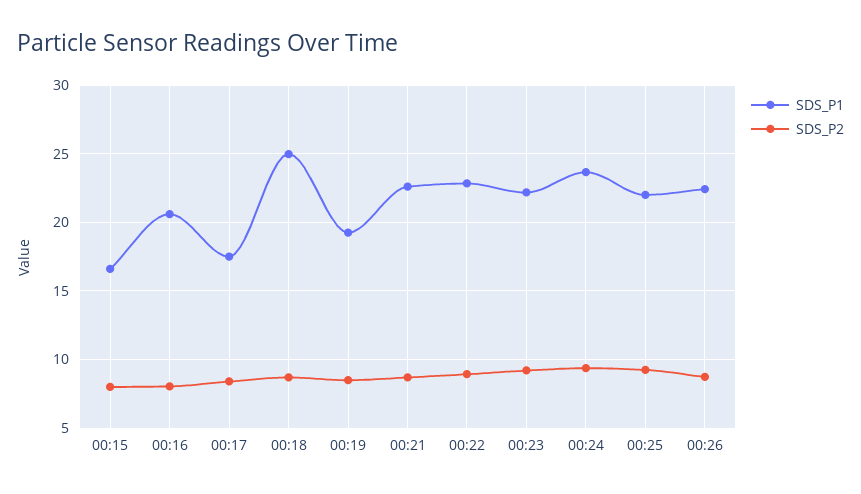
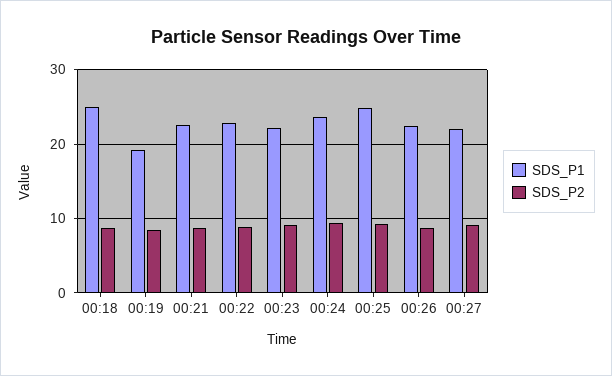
SDS_P1, 00:15: 16.5 -> none
SDS_P2, 00:15: 8 -> none
SDS_P1, 00:16: 20.5 -> none
SDS_P2, 00:16: 8 -> none
SDS_P1, 00:17: 17.5 -> none
SDS_P2, 00:17: 8.5 -> none
SDS_P1, 00:25: 22 -> 25
SDS_P1, 00:27: none -> 22
SDS_P2, 00:27: none -> 9

